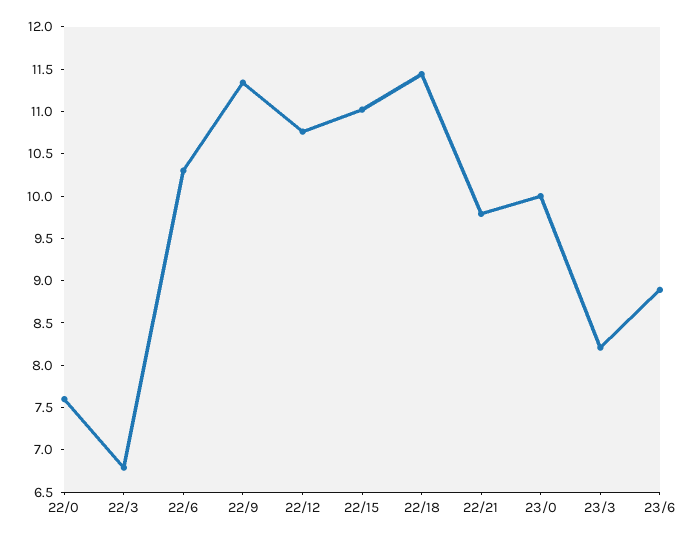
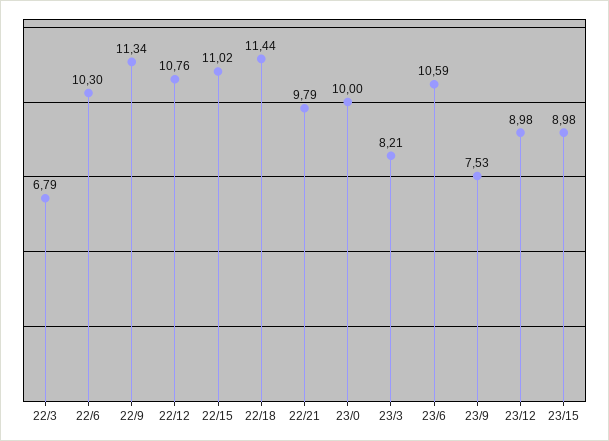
22/0: 7.6 -> none
23/6: 8.9 -> 10.59
23/9: none -> 7.53
23/12: none -> 8.98
23/15: none -> 8.98

